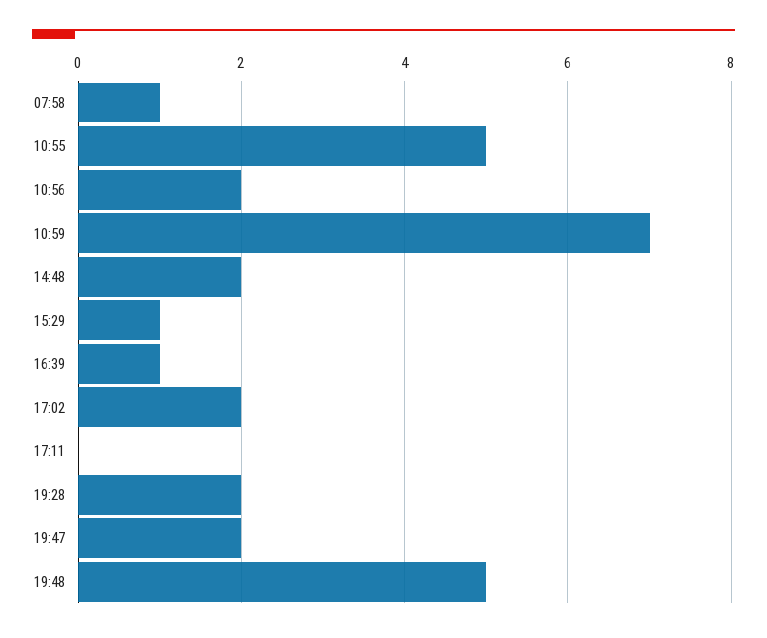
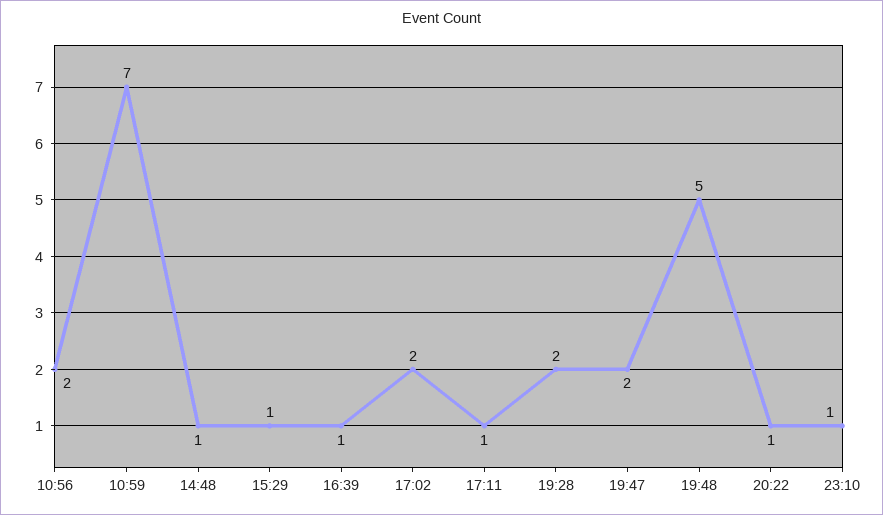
07:58: 1 -> none
10:55: 5 -> none
14:48: 2 -> 1
17:11: 0 -> 1
20:22: none -> 1
23:10: none -> 1

